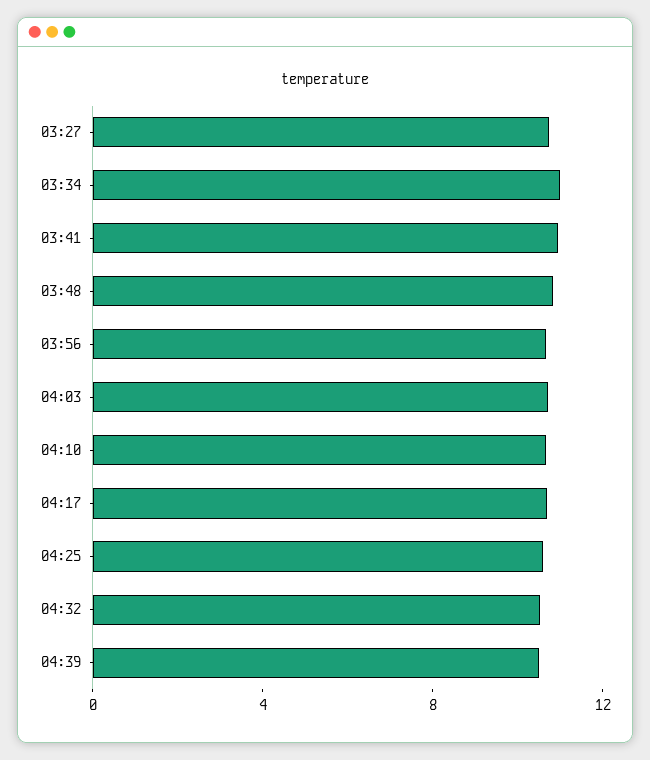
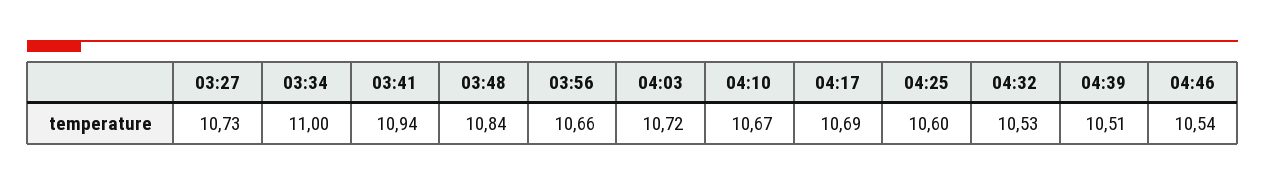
04:46: none -> 10.54

